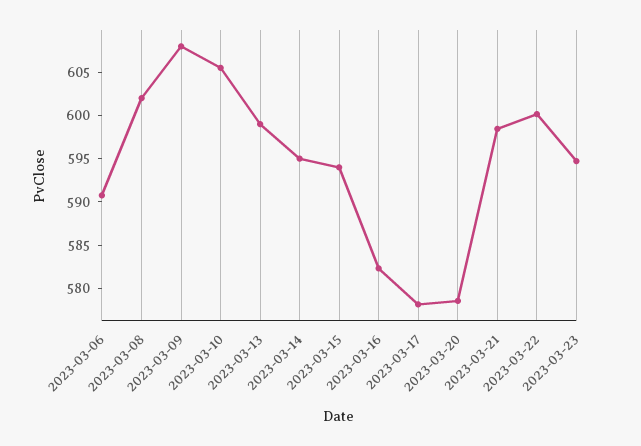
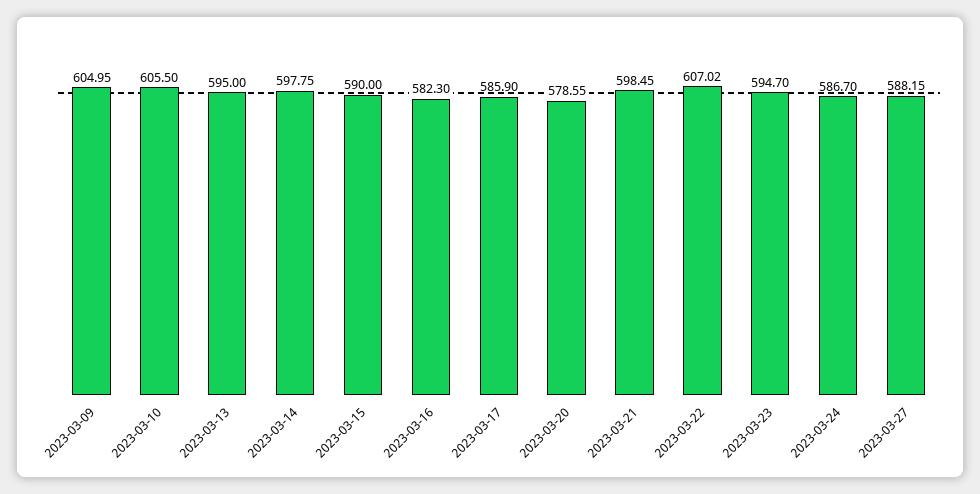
2023-03-06: 591 -> none
2023-03-08: 602 -> none
2023-03-09: 608 -> 604.95
2023-03-13: 599 -> 595
2023-03-14: 595 -> 597.75
2023-03-15: 594 -> 590
2023-03-17: 578 -> 585.9
2023-03-22: 600 -> 607.02
2023-03-24: none -> 586.7
2023-03-27: none -> 588.15

